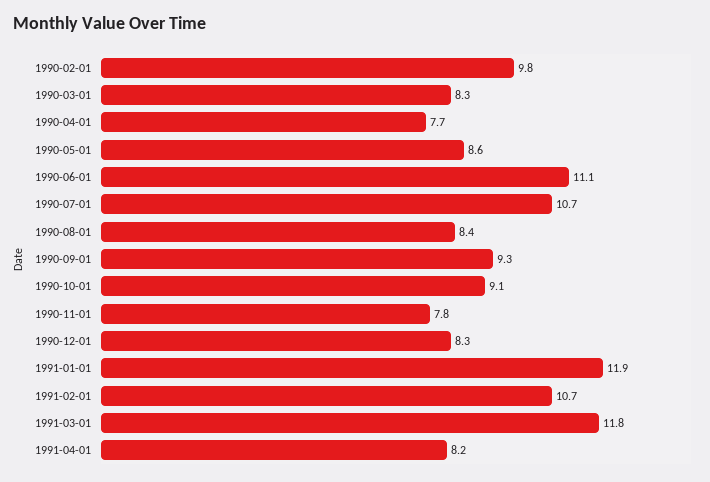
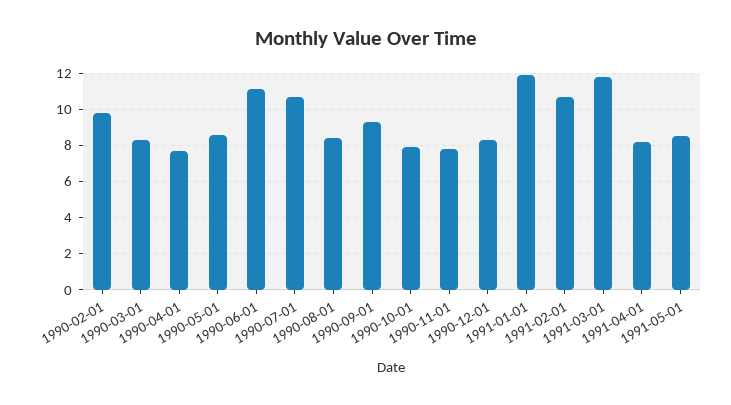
1990-10-01: 9.1 -> 8
1991-05-01: none -> 8.5

